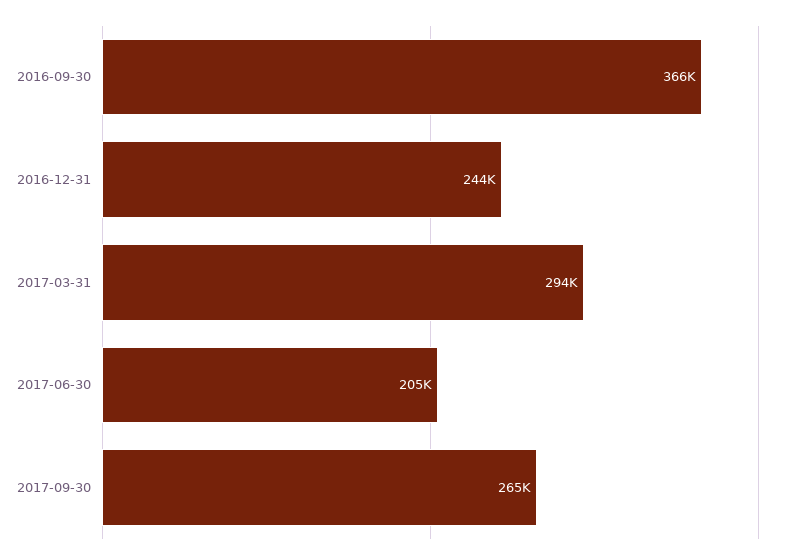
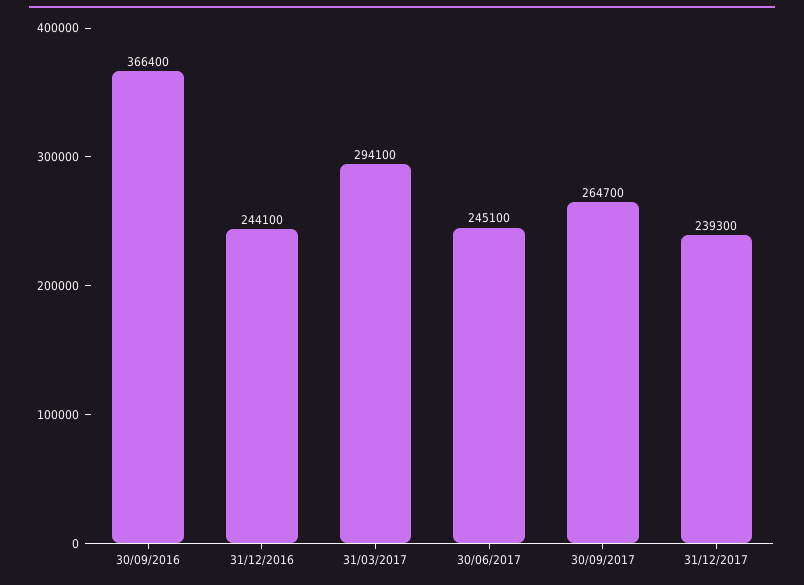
2017-06-30: 205000 -> 245100
31/12/2017: none -> 239300

